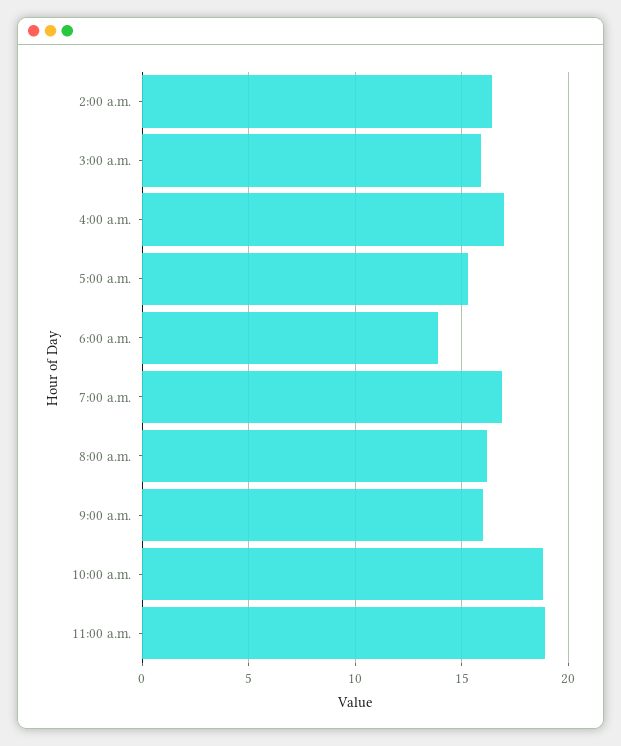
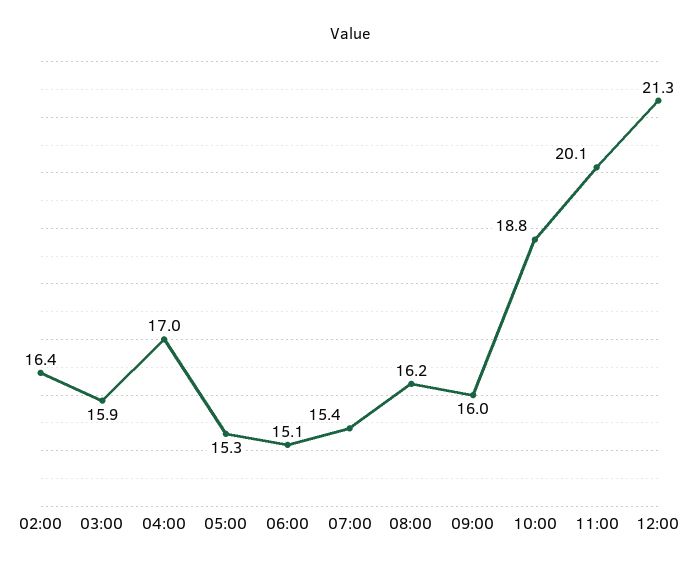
6:00 a.m.: 14 -> 15.1
7:00 a.m.: 17 -> 15.4
11:00 a.m.: 19 -> 20.1
12:00: none -> 21.3

